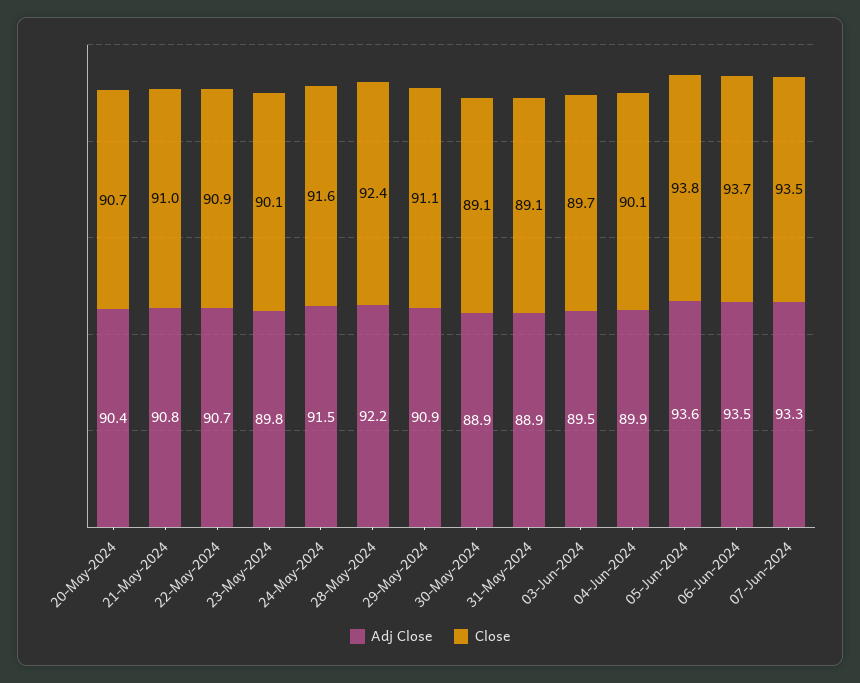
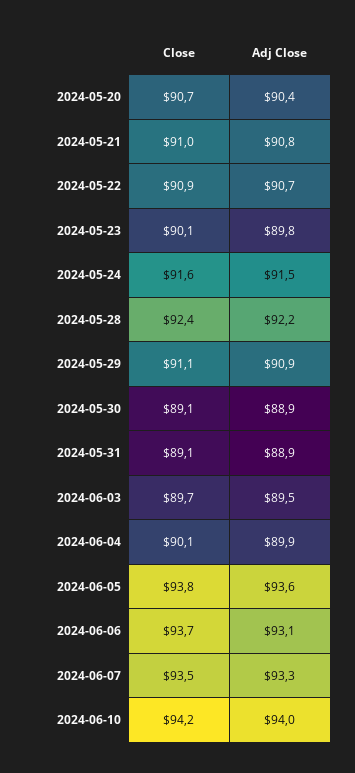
Adj Close, 06-Jun-2024: 93.5 -> 93.1
Close, 2024-06-10: none -> 94.2
Adj Close, 2024-06-10: none -> 94

